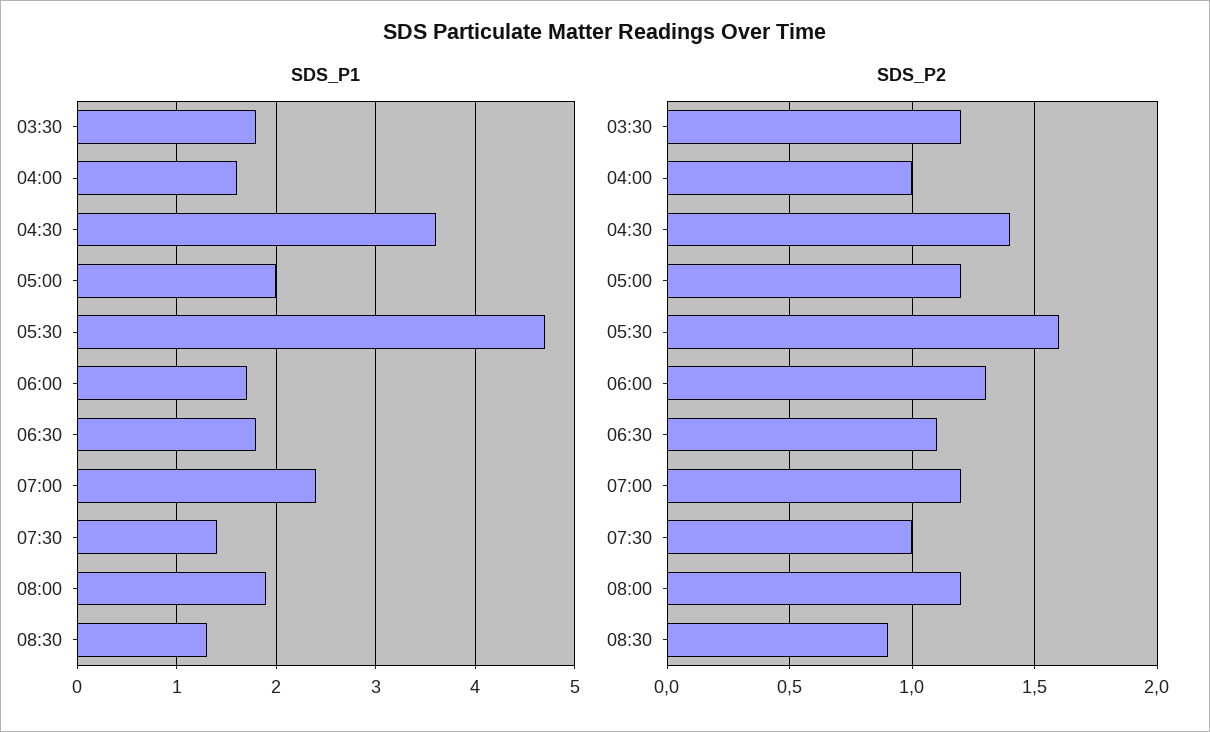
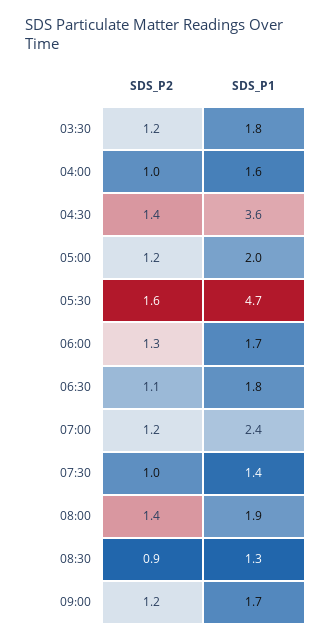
SDS_P2, 08:00: 1.2 -> 1.4
SDS_P2, 09:00: none -> 1.2
SDS_P1, 09:00: none -> 1.7

